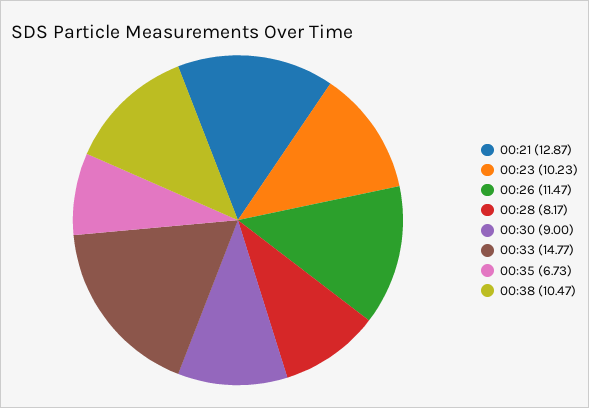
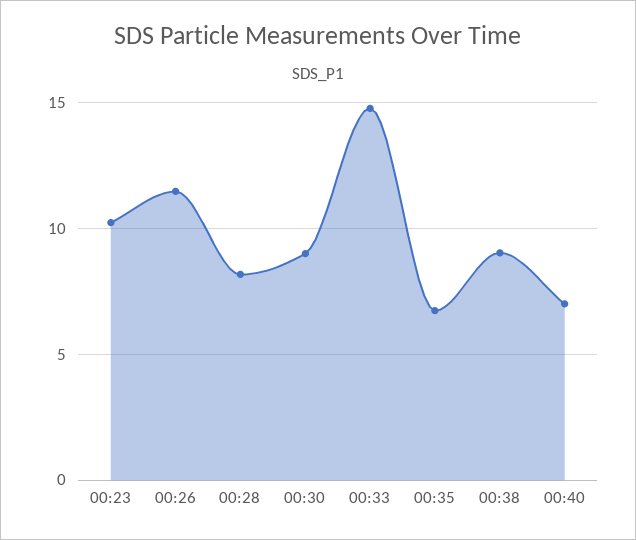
00:21: 12.87 -> none
00:38: 10.47 -> 9
00:40: none -> 7

